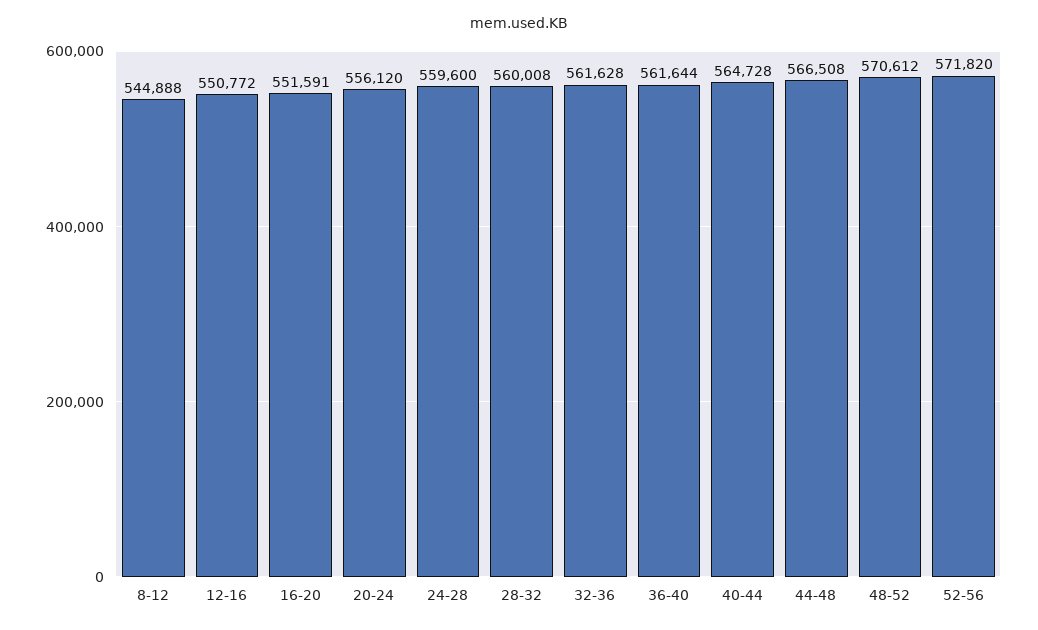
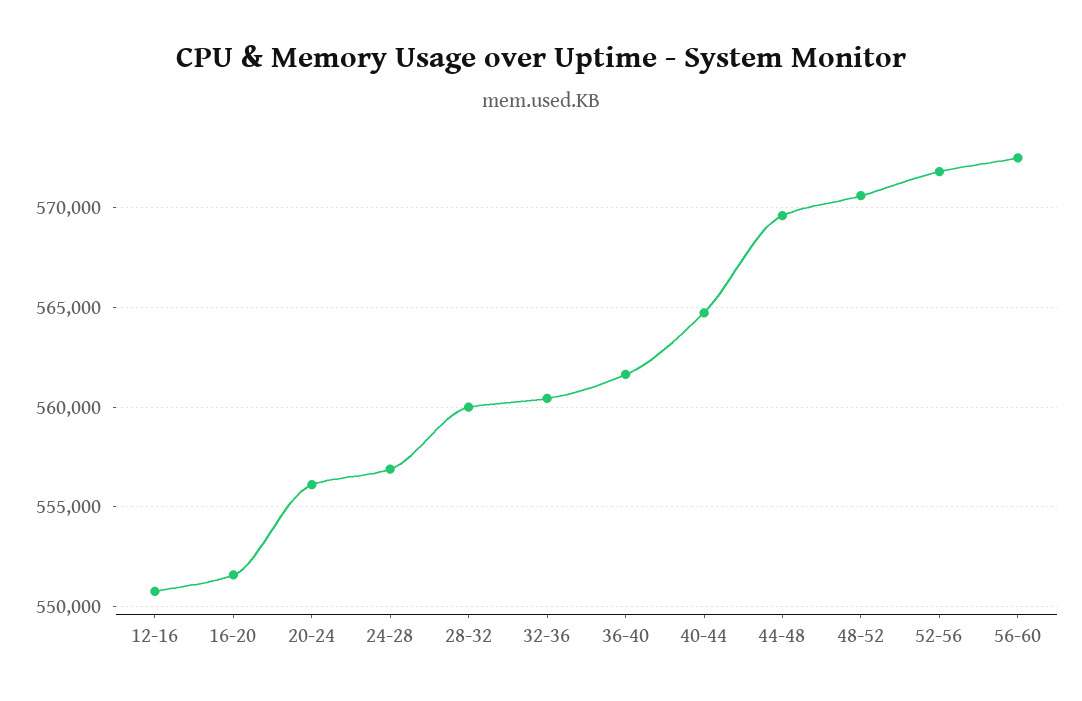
8-12: 544888 -> none
24-28: 559600 -> 557000
32-36: 561628 -> 560500
44-48: 566508 -> 569500
56-60: none -> 572500

